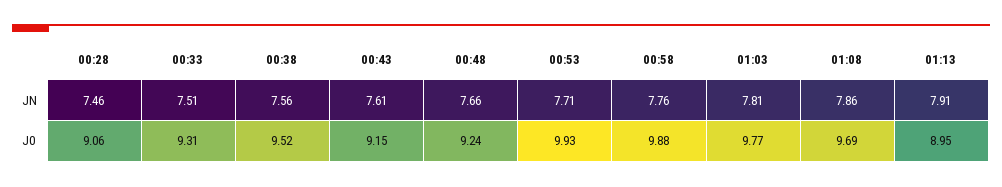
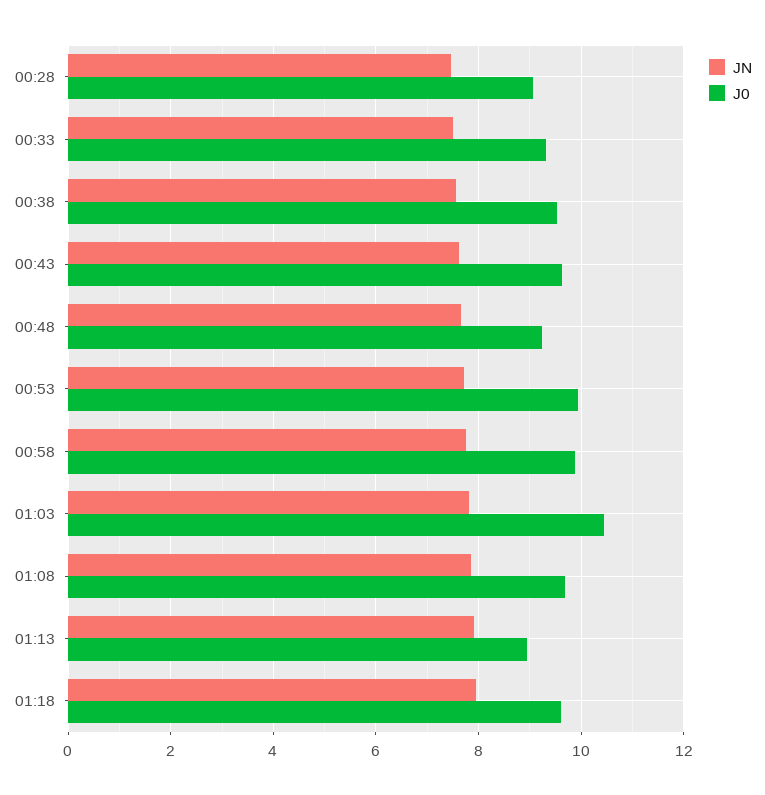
J0, 00:43: 9.15 -> 9.6
J0, 01:03: 9.77 -> 10.4
JN, 01:18: none -> 8
J0, 01:18: none -> 9.6

